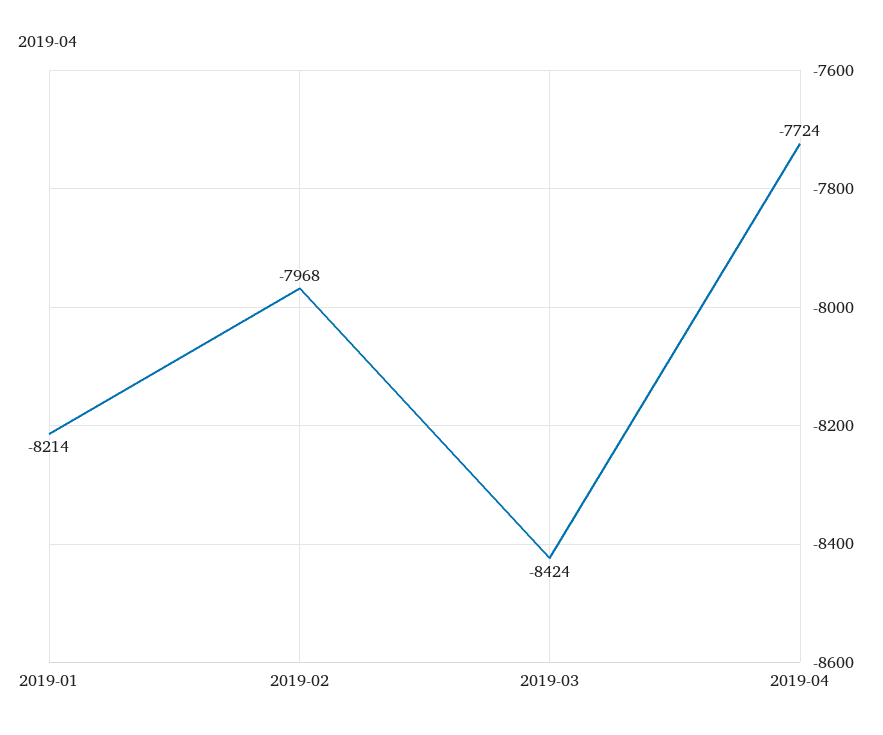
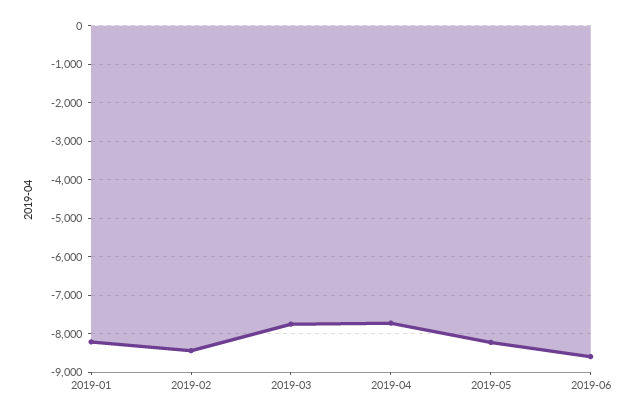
2019-02: -7968 -> -8400
2019-03: -8424 -> -7800
2019-05: none -> -8200
2019-06: none -> -8600

